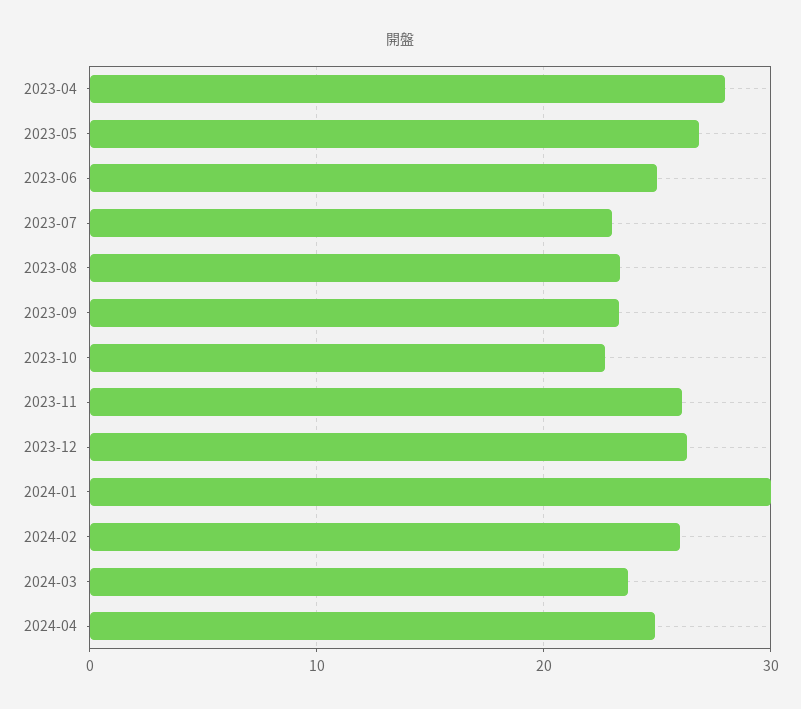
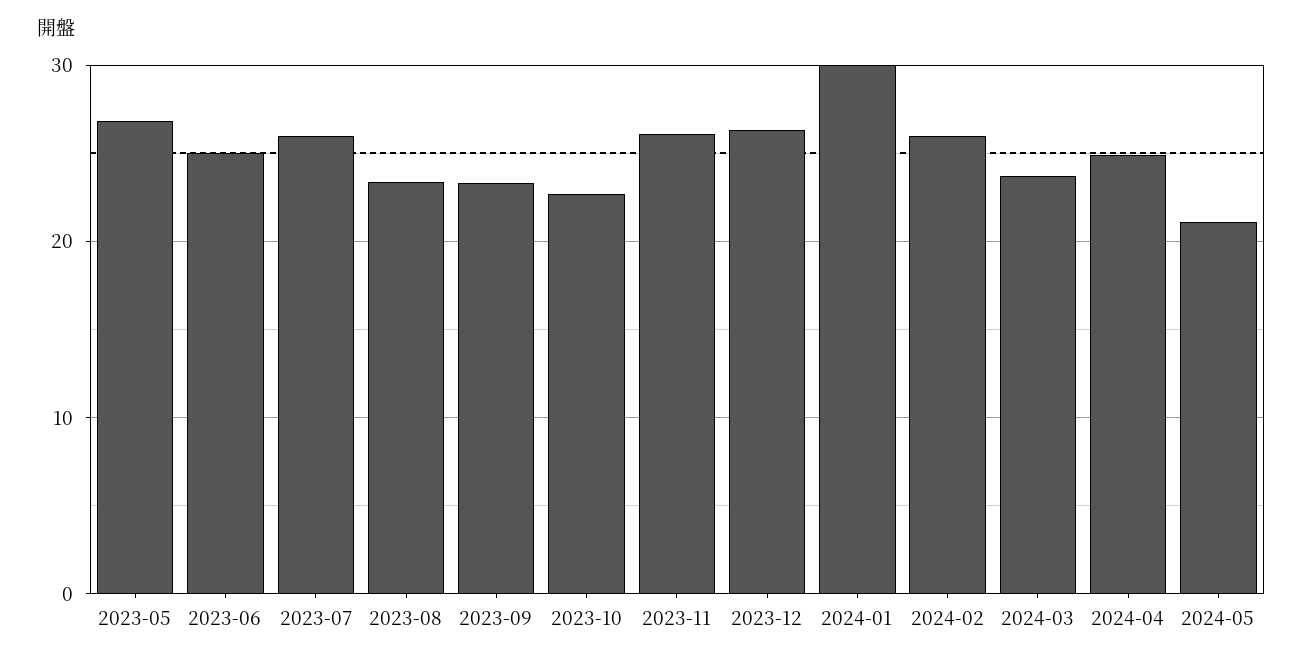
2023-04: 28 -> none
2023-07: 23 -> 26
2024-05: none -> 21

